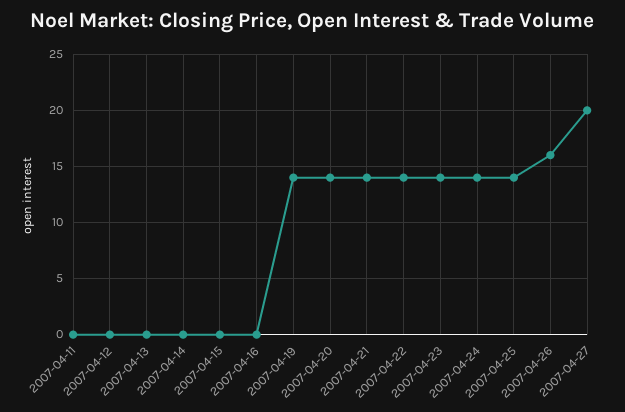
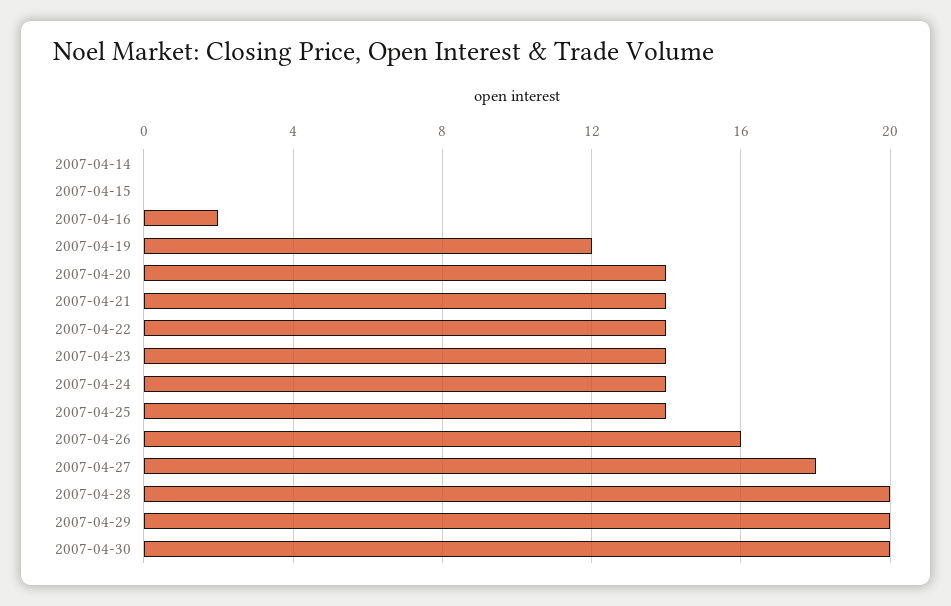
2007-04-11: 0 -> none
2007-04-12: 0 -> none
2007-04-13: 0 -> none
2007-04-16: 0 -> 2
2007-04-19: 14 -> 12
2007-04-27: 20 -> 18
2007-04-28: none -> 20
2007-04-29: none -> 20
2007-04-30: none -> 20

